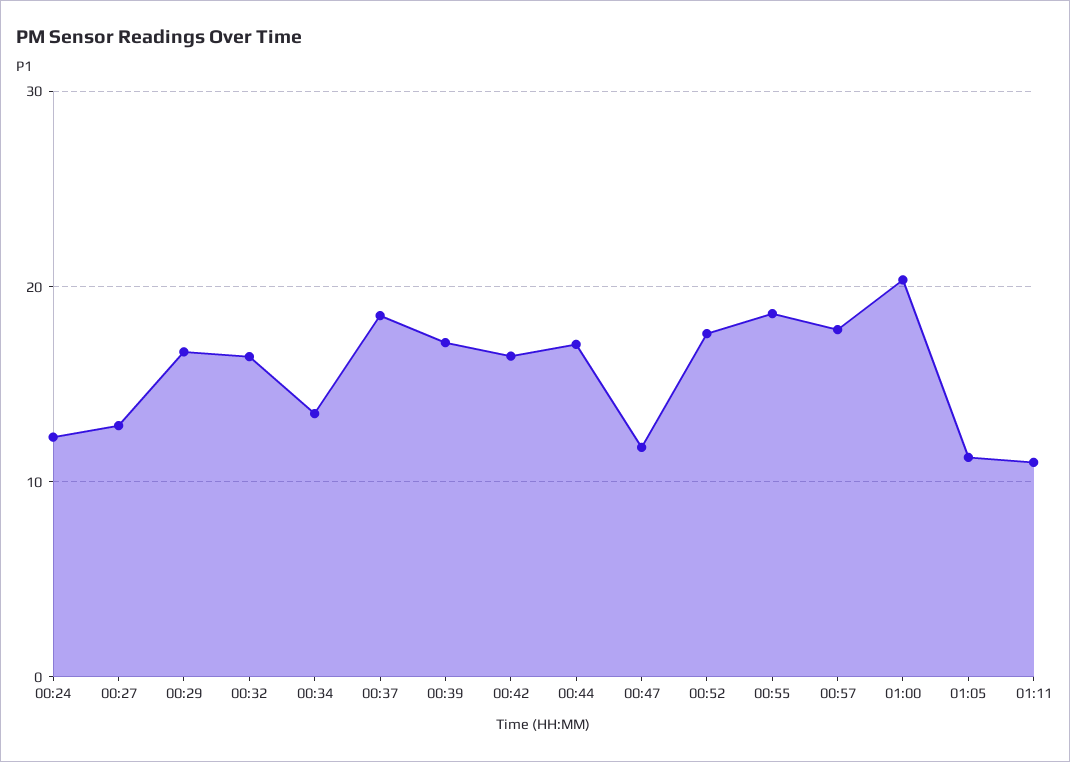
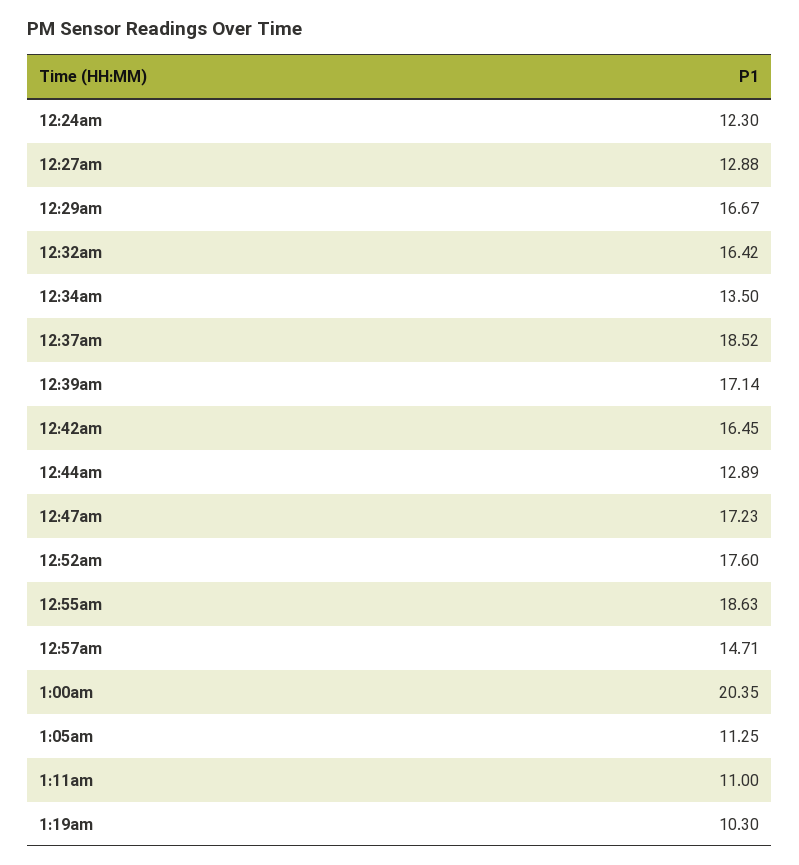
00:44: 17 -> 12.89
00:47: 12 -> 17.23
00:57: 18 -> 14.71
1:19am: none -> 10.3

